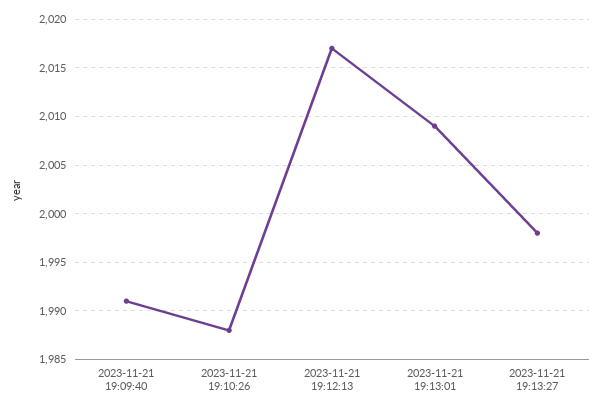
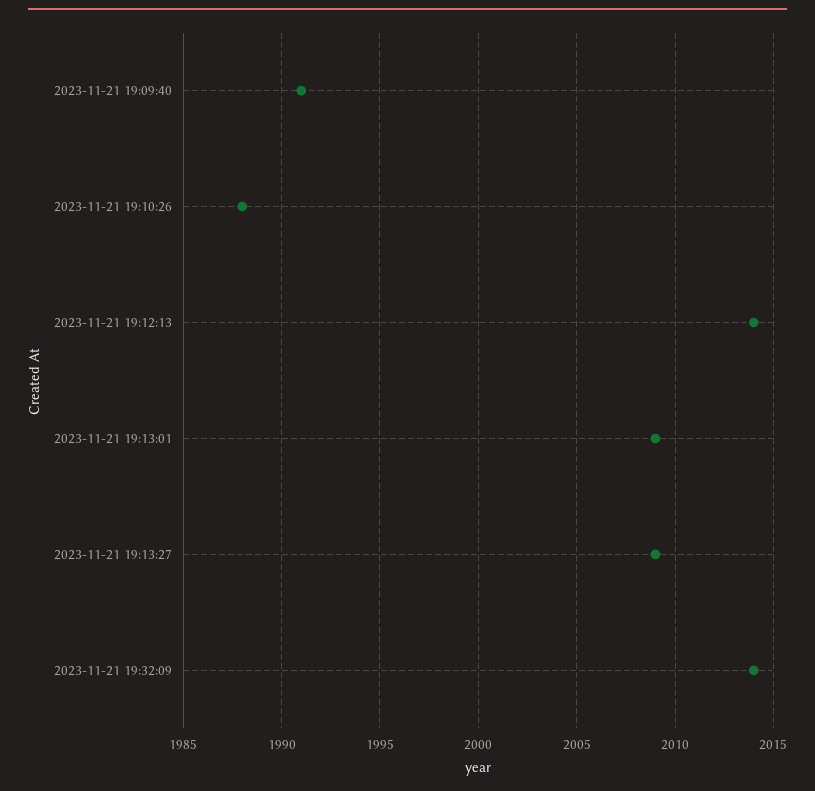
2023-11-21 19:12:13: 2017 -> 2014
2023-11-21 19:13:27: 1998 -> 2009
2023-11-21 19:32:09: none -> 2014

